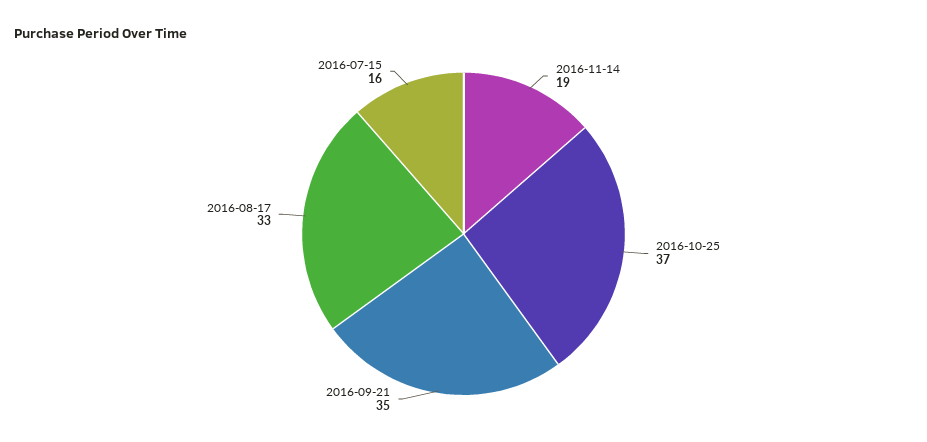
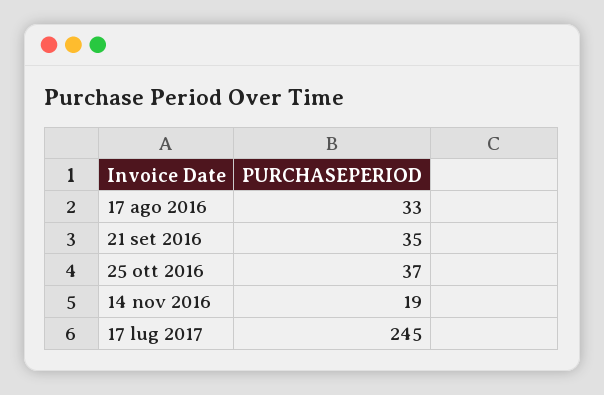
2016-07-15: 16 -> none
17 lug 2017: none -> 245

